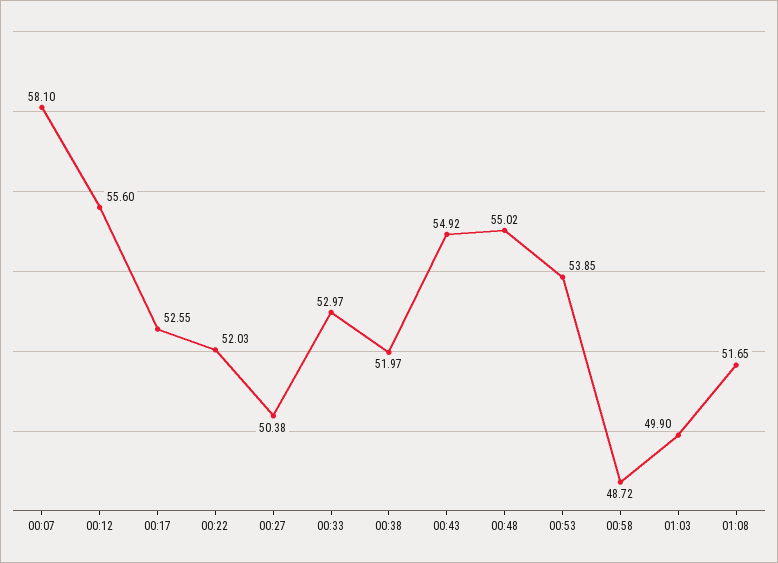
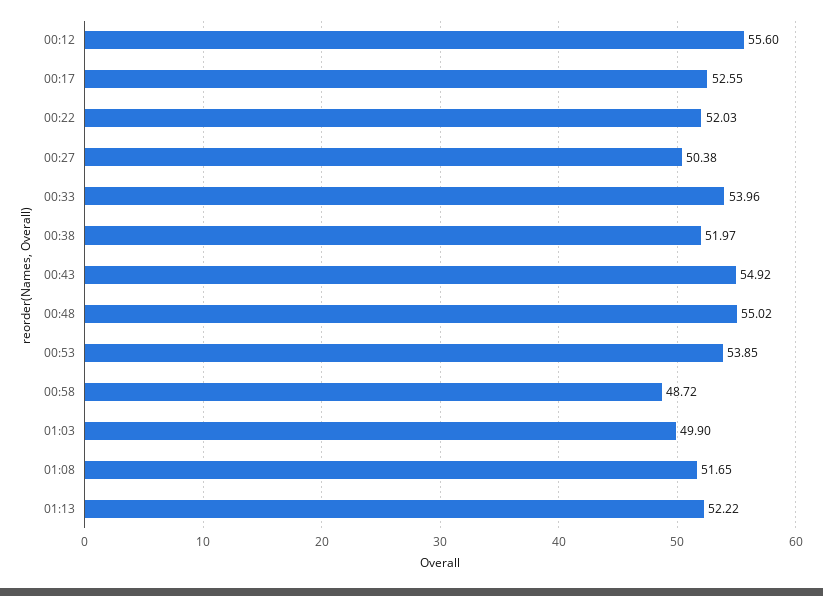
00:07: 58.1 -> none
00:33: 52.97 -> 53.96
01:13: none -> 52.22

